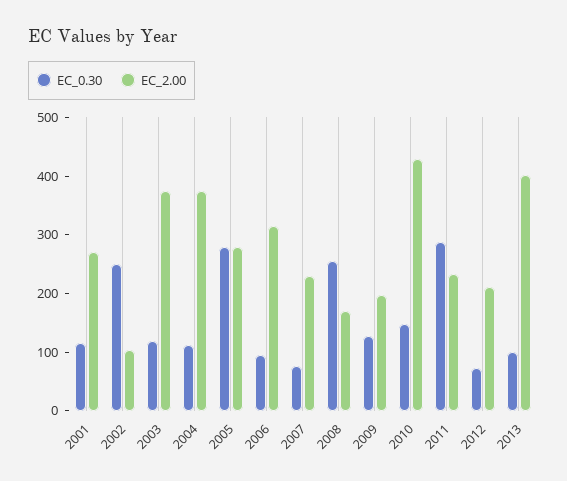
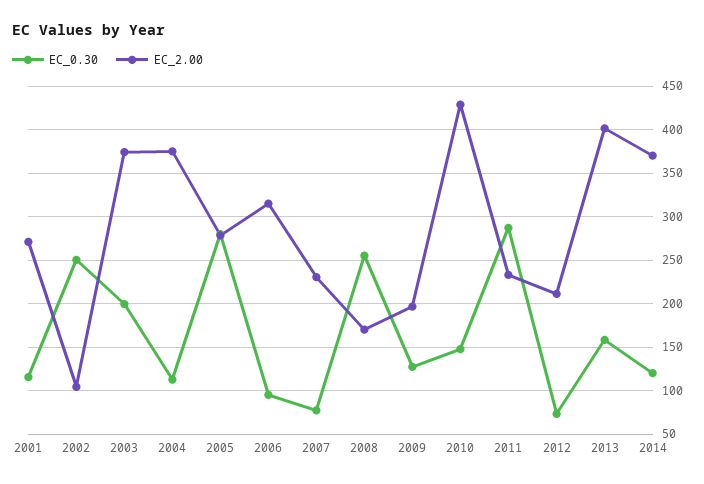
EC_0.30, 2003: 120 -> 200
EC_0.30, 2013: 100 -> 160
EC_0.30, 2014: none -> 120
EC_2.00, 2014: none -> 370

